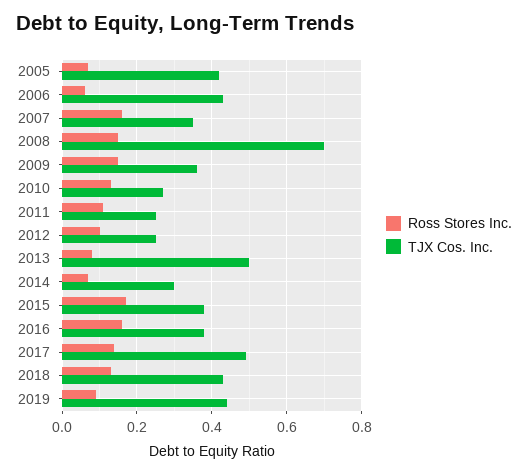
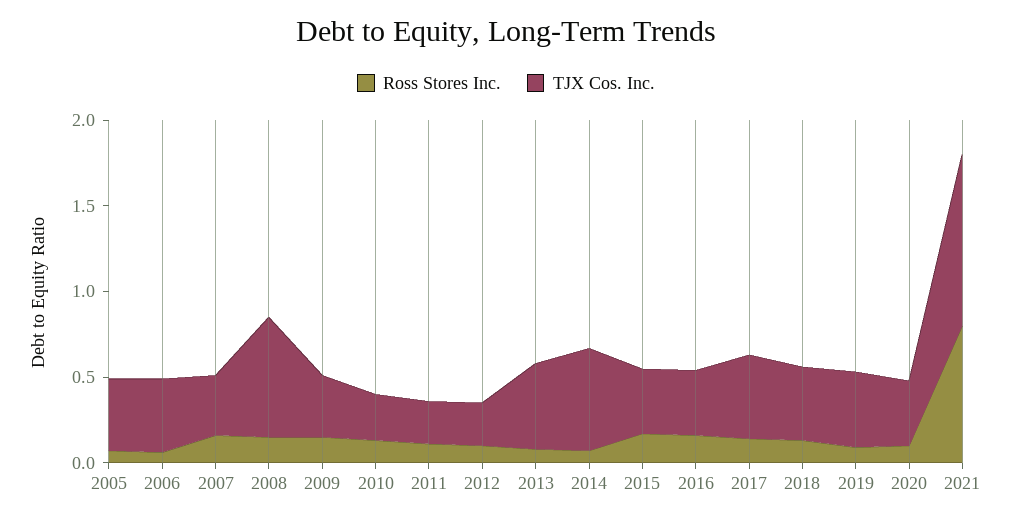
TJX Cos. Inc., 2014: 0.3 -> 0.6
Ross Stores Inc., 2020: none -> 0.1
TJX Cos. Inc., 2020: none -> 0.4
Ross Stores Inc., 2021: none -> 0.8
TJX Cos. Inc., 2021: none -> 1

